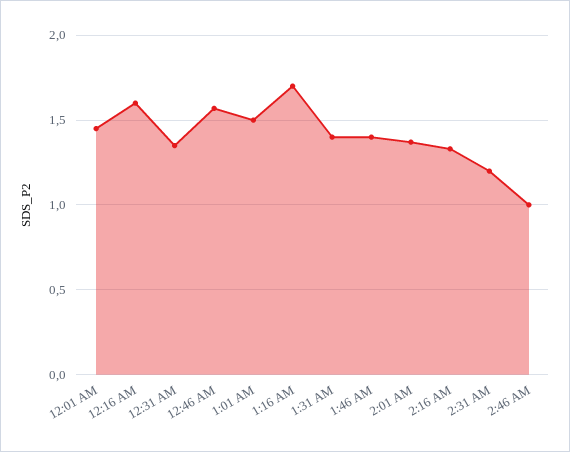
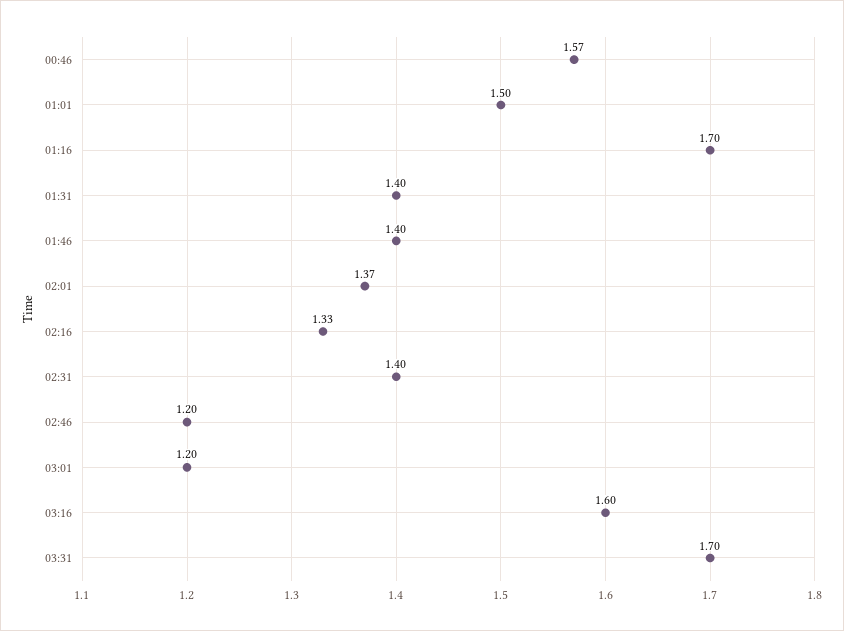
12:01 AM: 1.45 -> none
12:16 AM: 1.6 -> none
12:31 AM: 1.35 -> none
2:31 AM: 1.2 -> 1.4
2:46 AM: 1 -> 1.2
03:01: none -> 1.2
03:16: none -> 1.6
03:31: none -> 1.7

